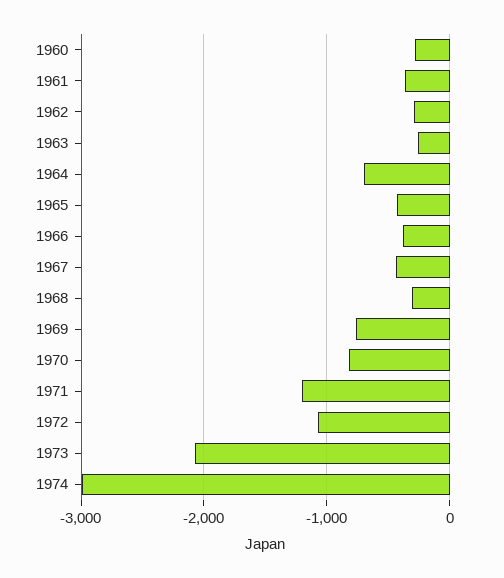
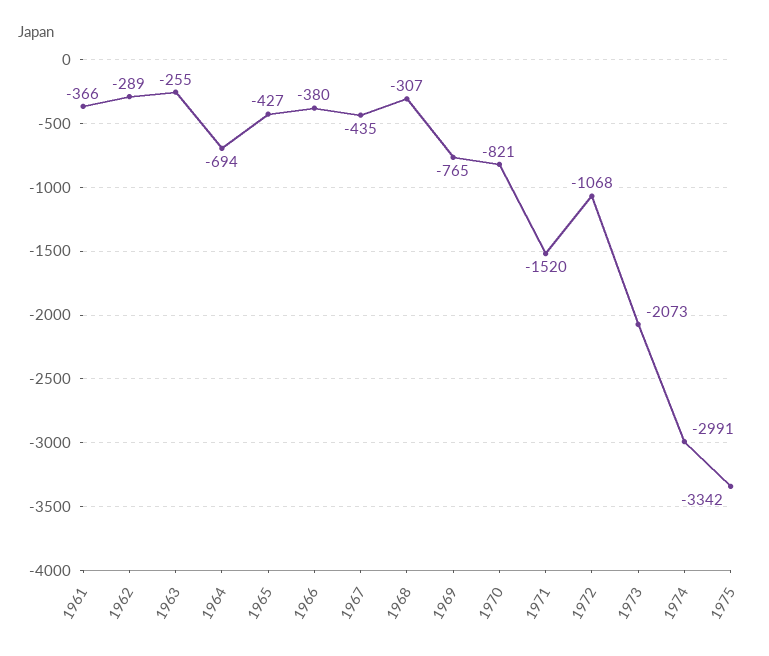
1960: -300 -> none
1971: -1200 -> -1520
1975: none -> -3342

